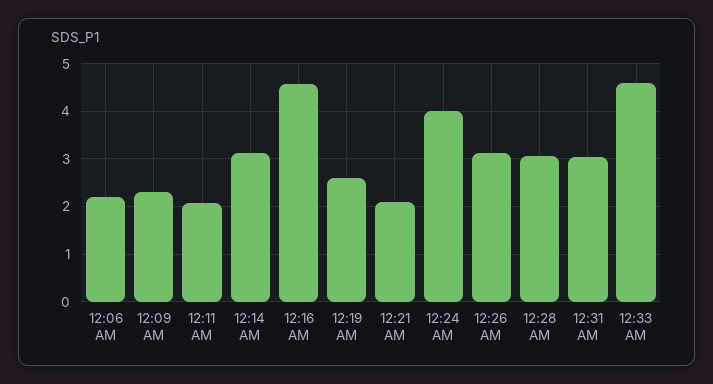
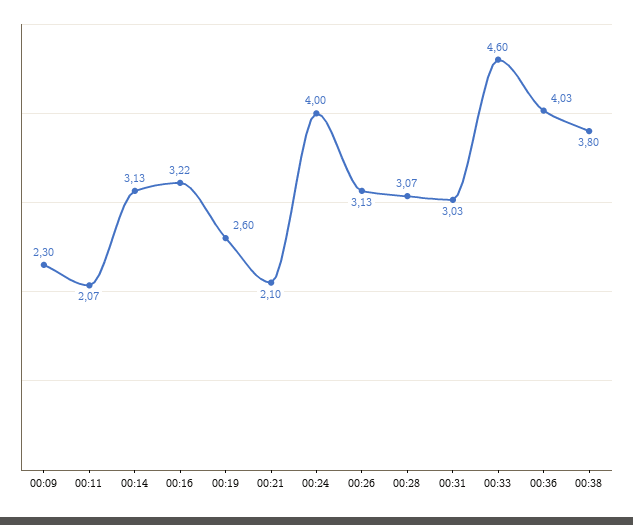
12:06 AM: 2.2 -> none
12:16 AM: 4.6 -> 3.22
00:36: none -> 4.03
00:38: none -> 3.8

